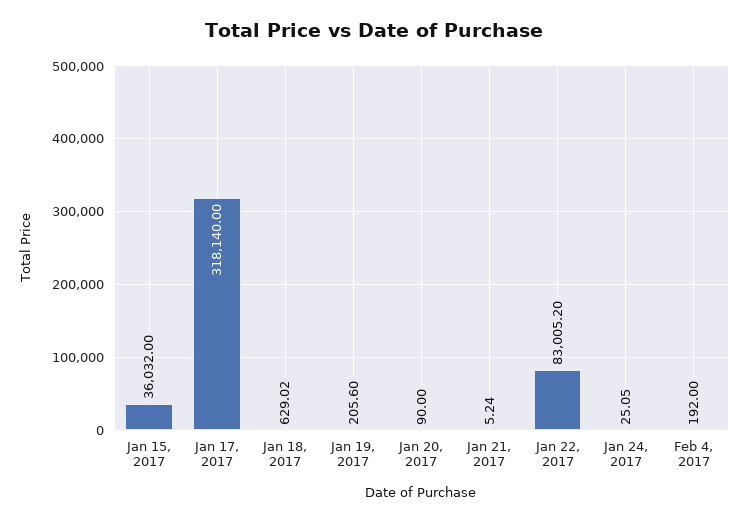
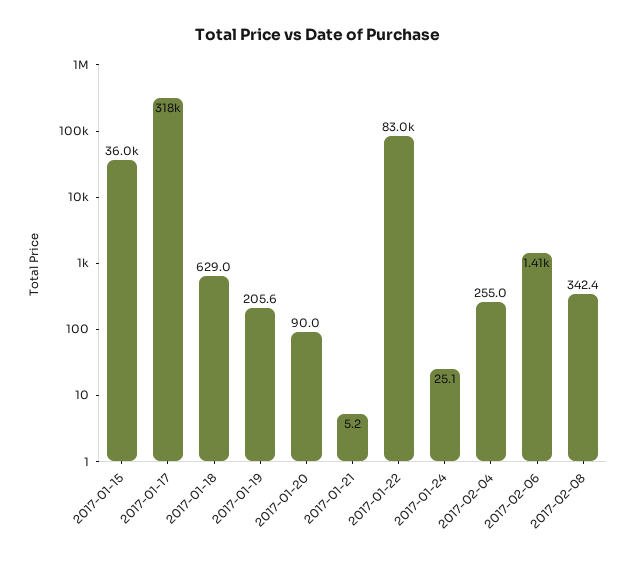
Feb 4, 2017: 192 -> 255
2017-02-06: none -> 1410
2017-02-08: none -> 342.4

